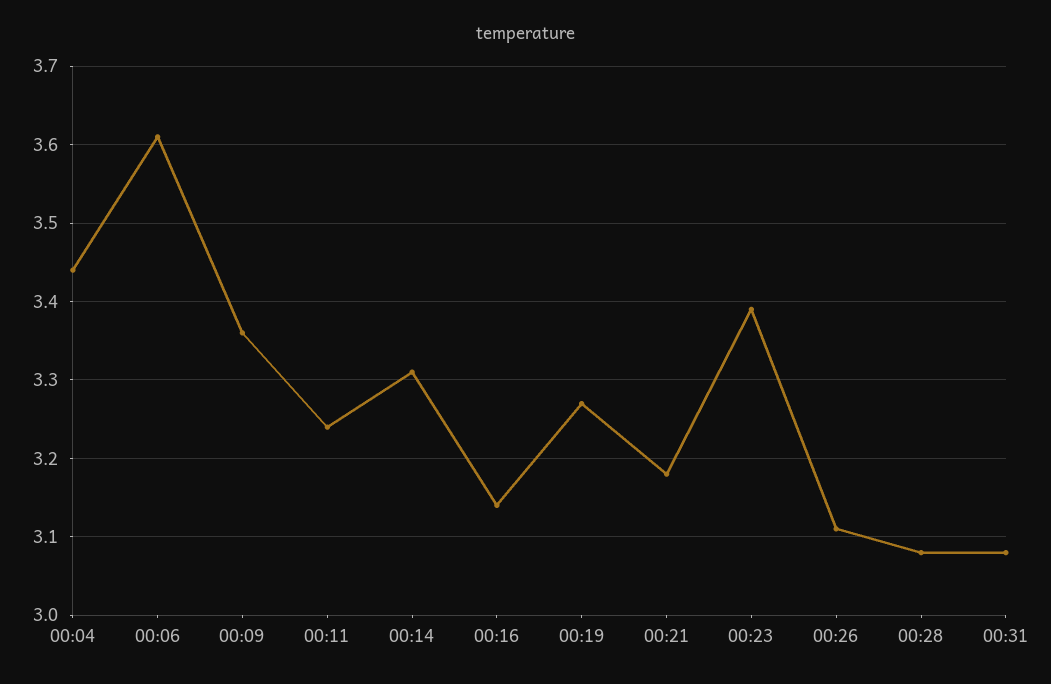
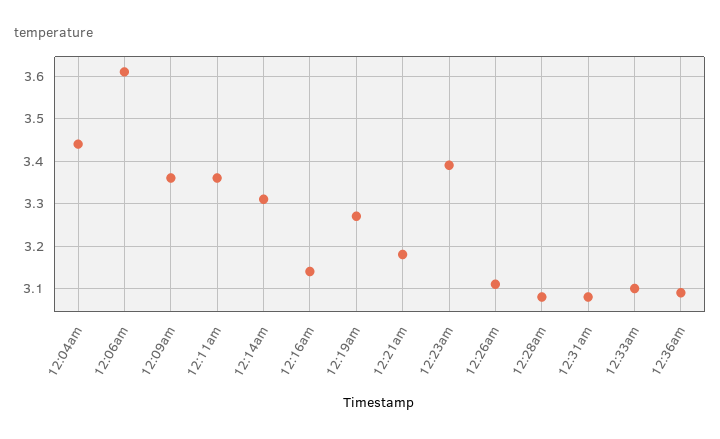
00:11: 3.24 -> 3.35
12:33am: none -> 3.1
12:36am: none -> 3.1

